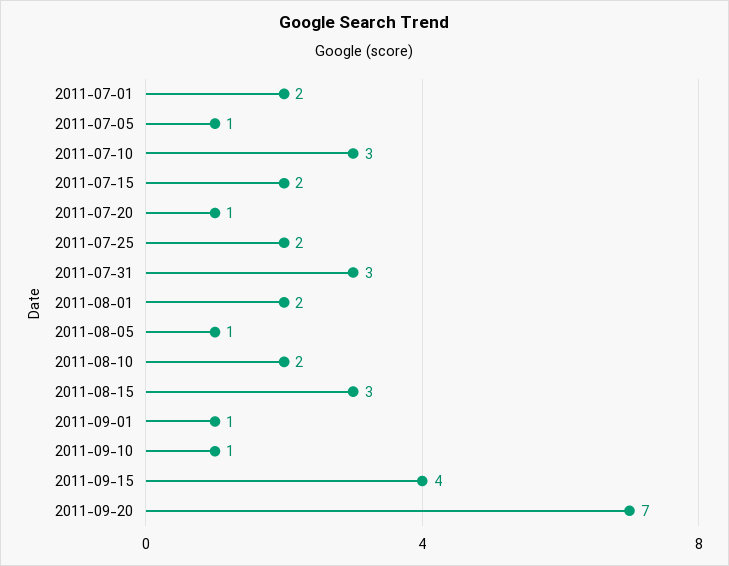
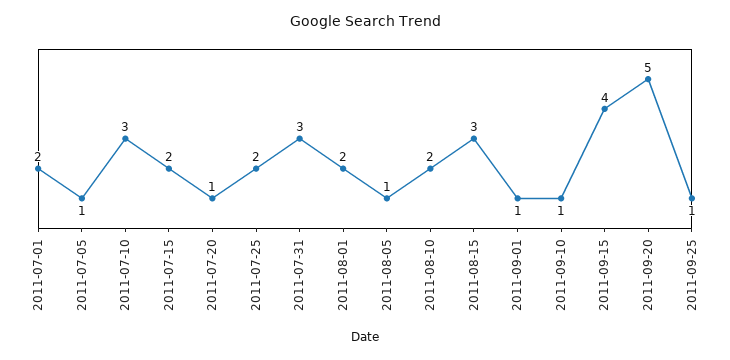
2011-09-20: 7 -> 5
2011-09-25: none -> 1

